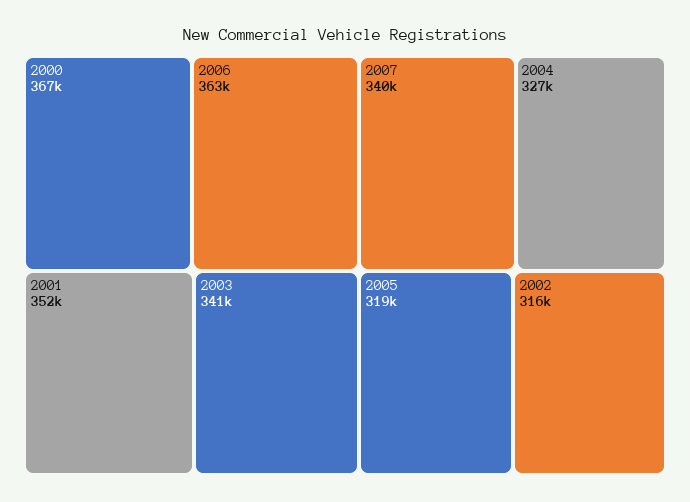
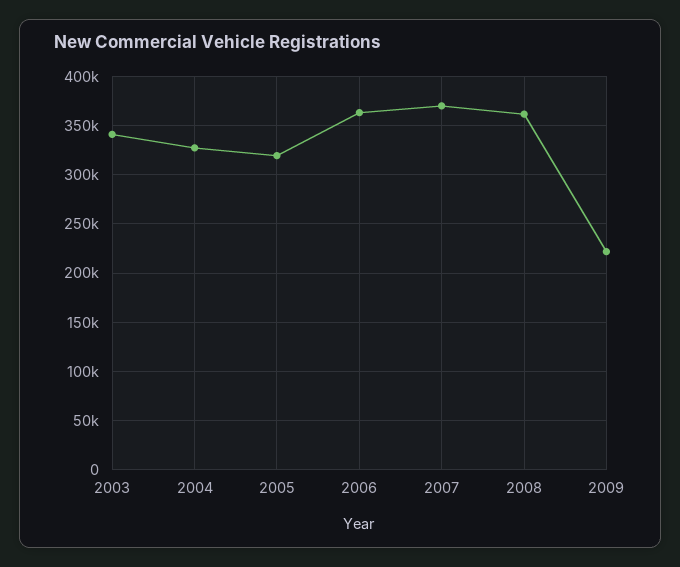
2000: 367000 -> none
2001: 352000 -> none
2007: 340000 -> 370000
2002: 316000 -> none
2008: none -> 360000
2009: none -> 220000

